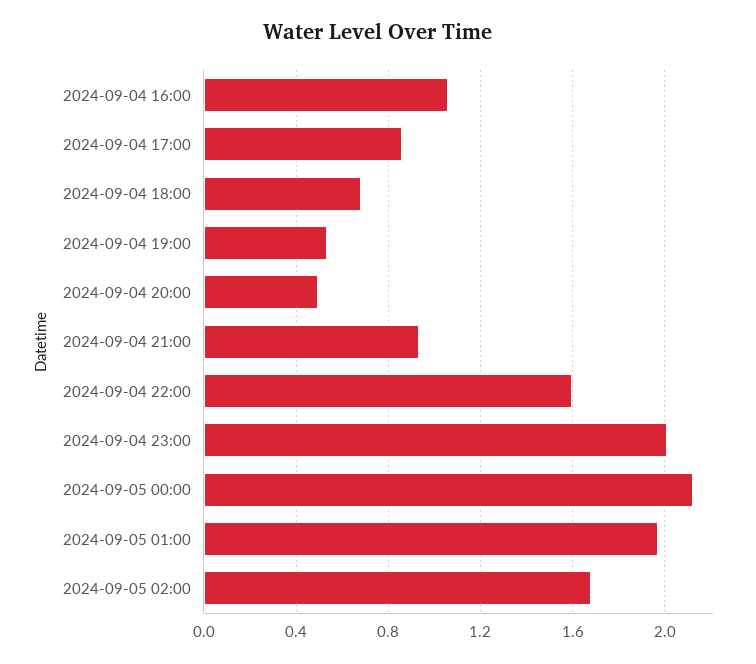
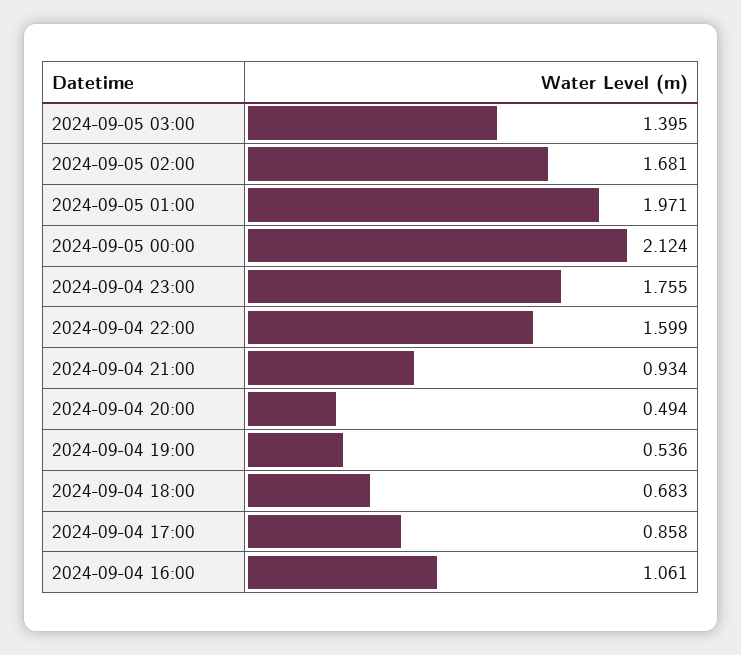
2024-09-04 23:00: 2 -> 1.755
2024-09-05 03:00: none -> 1.395

